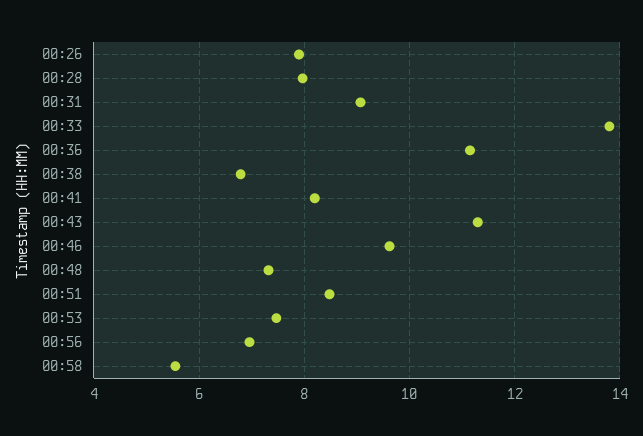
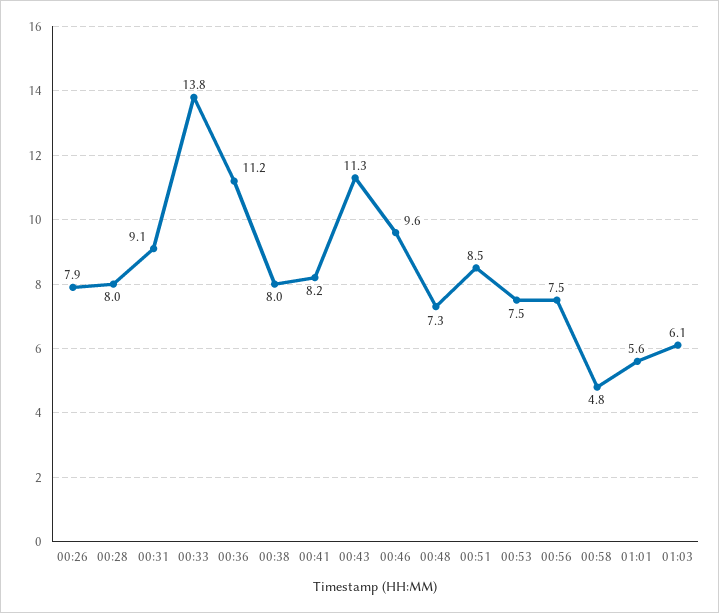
00:38: 6.8 -> 8
00:56: 7 -> 7.5
00:58: 5.6 -> 4.8
01:01: none -> 5.6
01:03: none -> 6.1

